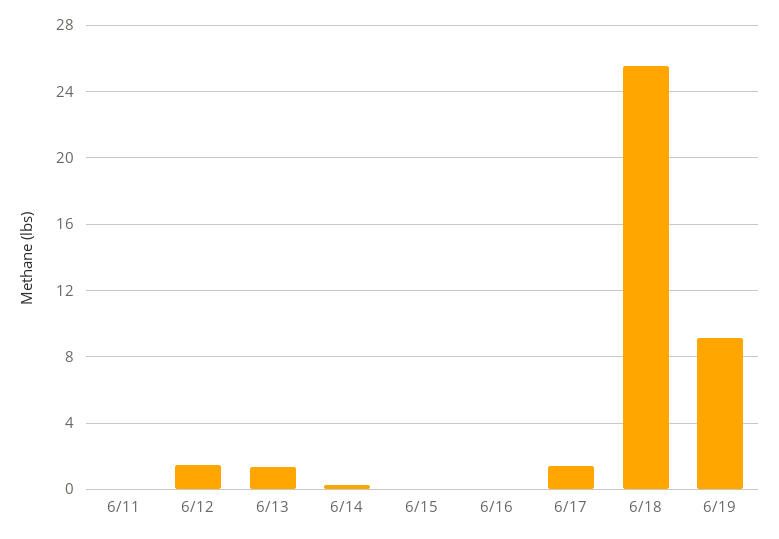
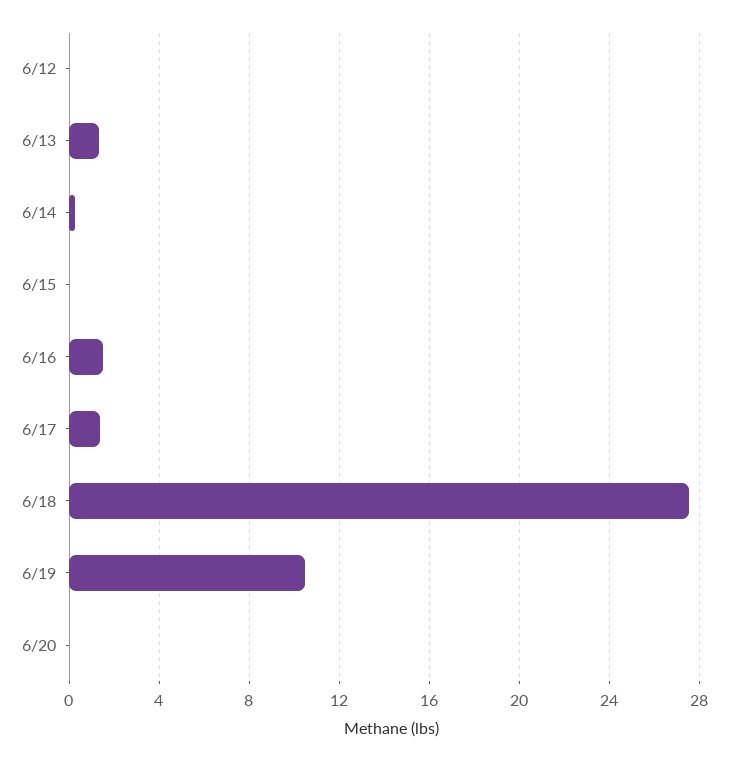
6/11: 0 -> none
6/12: 1.5 -> 0
6/16: 0 -> 1.5
6/18: 25.5 -> 27.5
6/19: 9 -> 10.5
6/20: none -> 0

